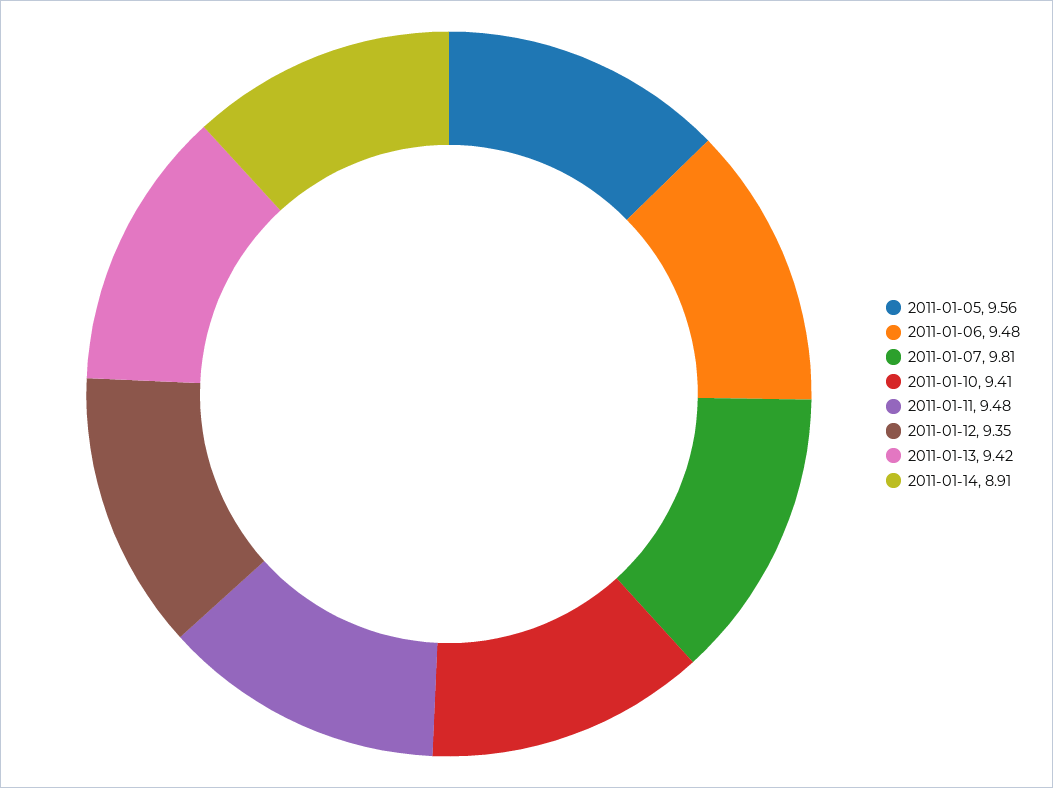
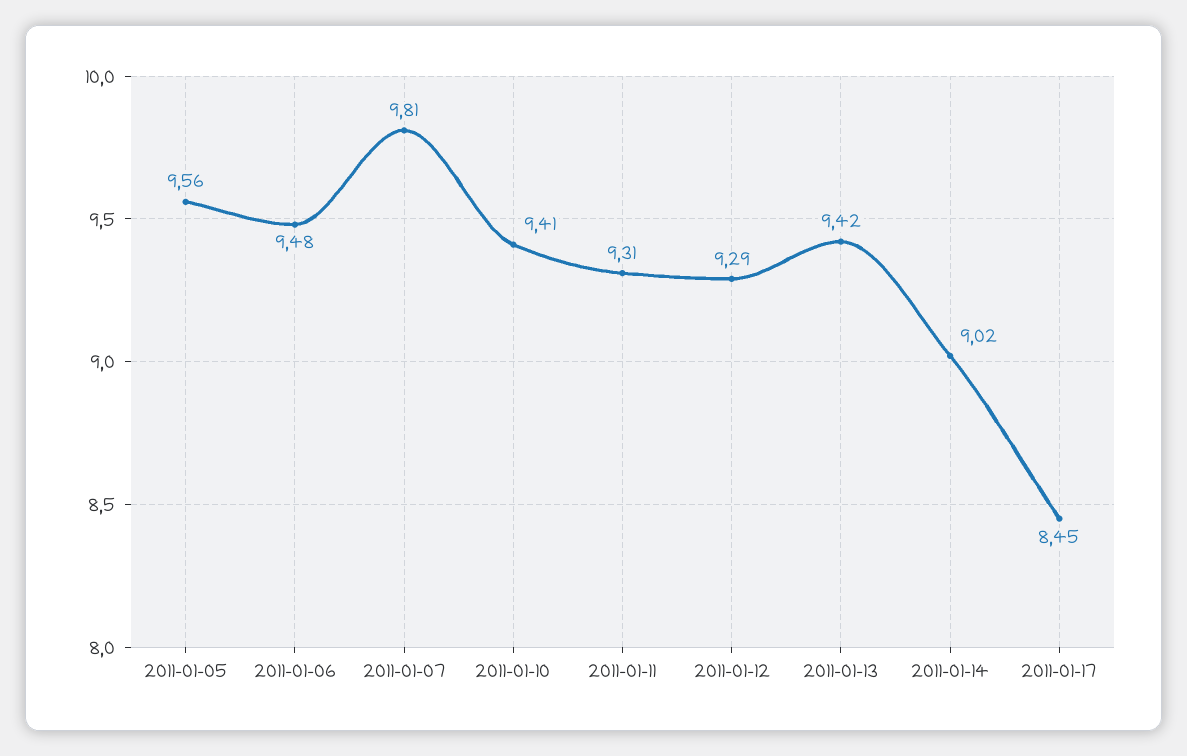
2011-01-11: 9.48 -> 9.31
2011-01-12: 9.35 -> 9.29
2011-01-14: 8.91 -> 9.02
2011-01-17: none -> 8.45

